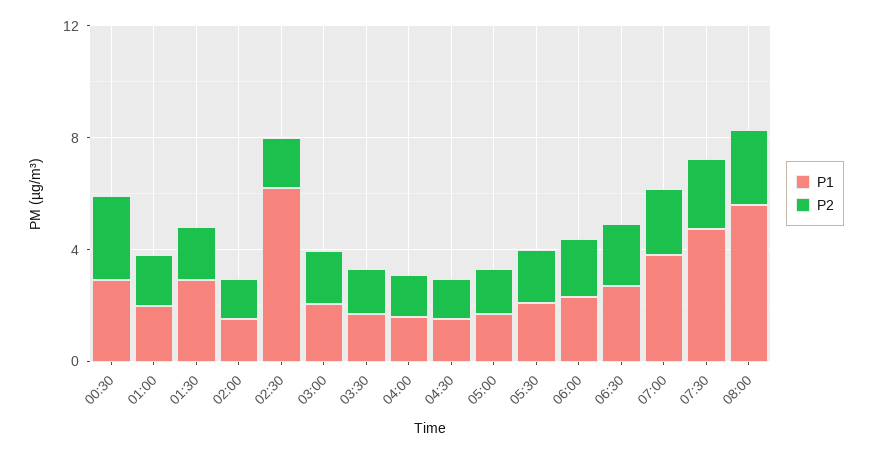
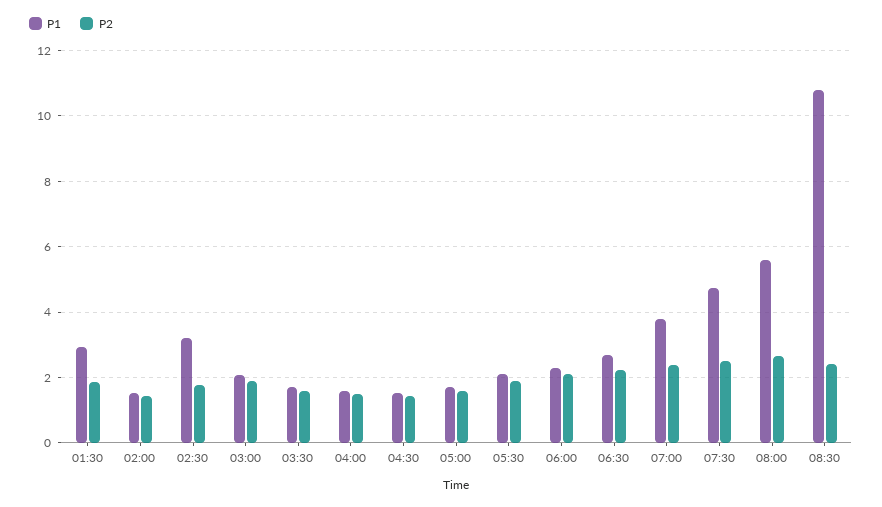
P1, 00:30: 3 -> none
P2, 00:30: 3 -> none
P1, 01:00: 2 -> none
P2, 01:00: 2 -> none
P1, 02:30: 6 -> 3.2
P1, 08:30: none -> 10.8
P2, 08:30: none -> 2.4

